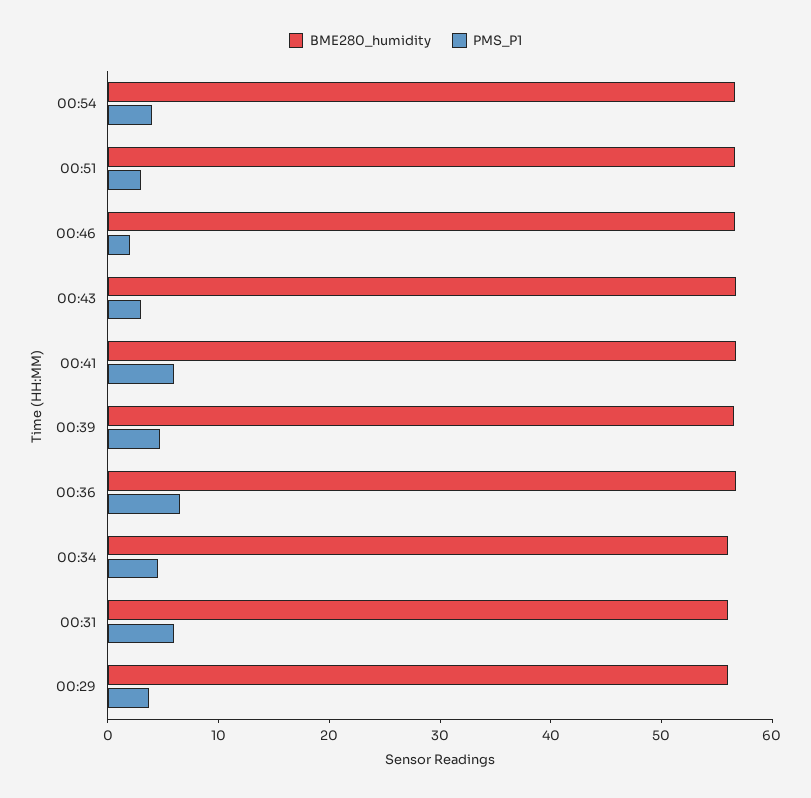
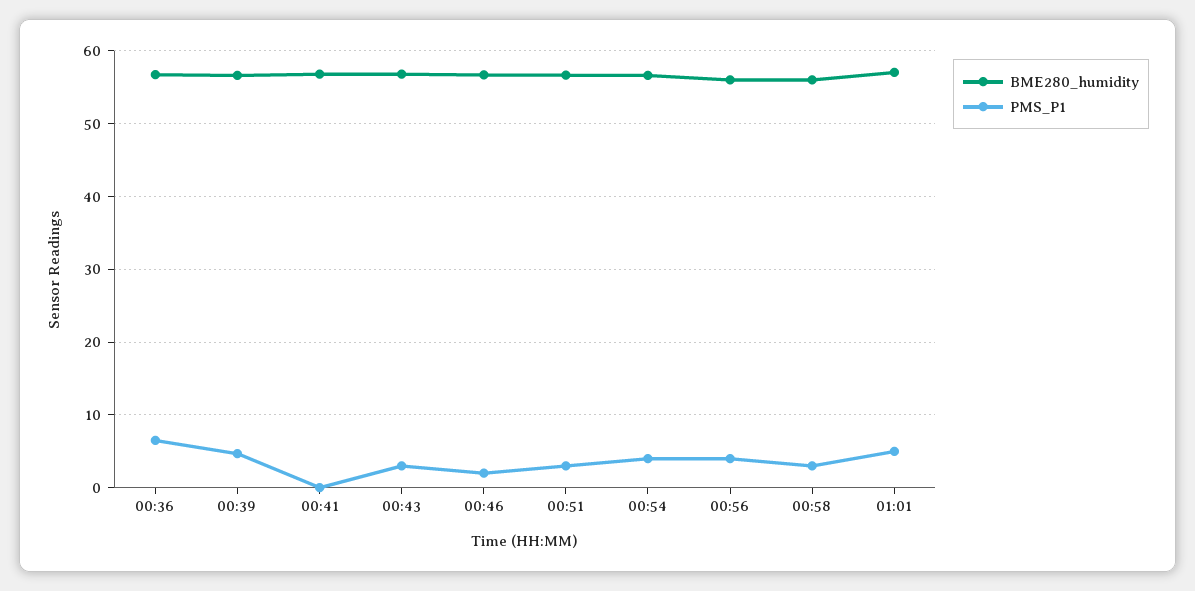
PMS_P1, 00:41: 6 -> 0
BME280_humidity, 00:34: 56 -> none
PMS_P1, 00:34: 4 -> none
BME280_humidity, 00:31: 56 -> none
PMS_P1, 00:31: 6 -> none
BME280_humidity, 00:29: 56 -> none
PMS_P1, 00:29: 4 -> none
BME280_humidity, 00:56: none -> 56
PMS_P1, 00:56: none -> 4
BME280_humidity, 00:58: none -> 56
PMS_P1, 00:58: none -> 3
BME280_humidity, 01:01: none -> 57
PMS_P1, 01:01: none -> 5

